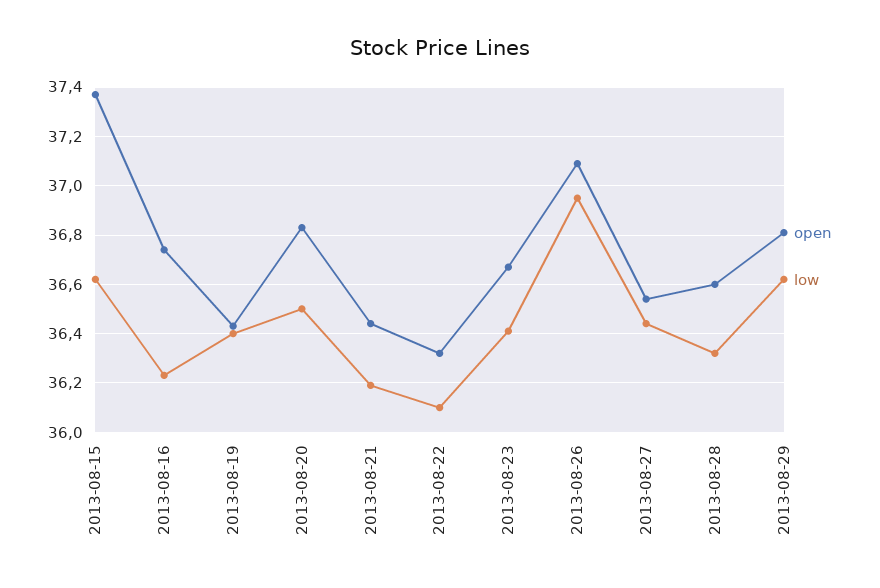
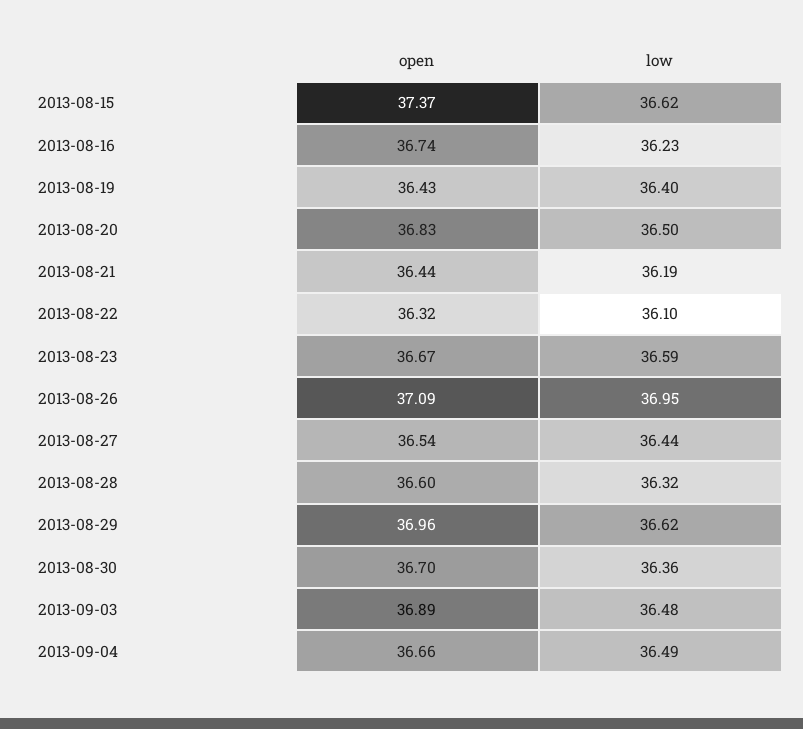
low, 2013-08-23: 36.4 -> 36.59
open, 2013-08-29: 36.8 -> 36.96
open, 2013-08-30: none -> 36.7
low, 2013-08-30: none -> 36.36
open, 2013-09-03: none -> 36.89
low, 2013-09-03: none -> 36.48
open, 2013-09-04: none -> 36.66
low, 2013-09-04: none -> 36.49

